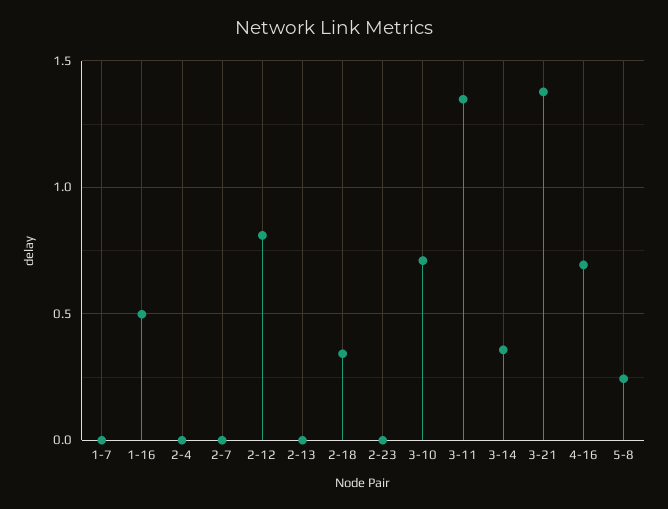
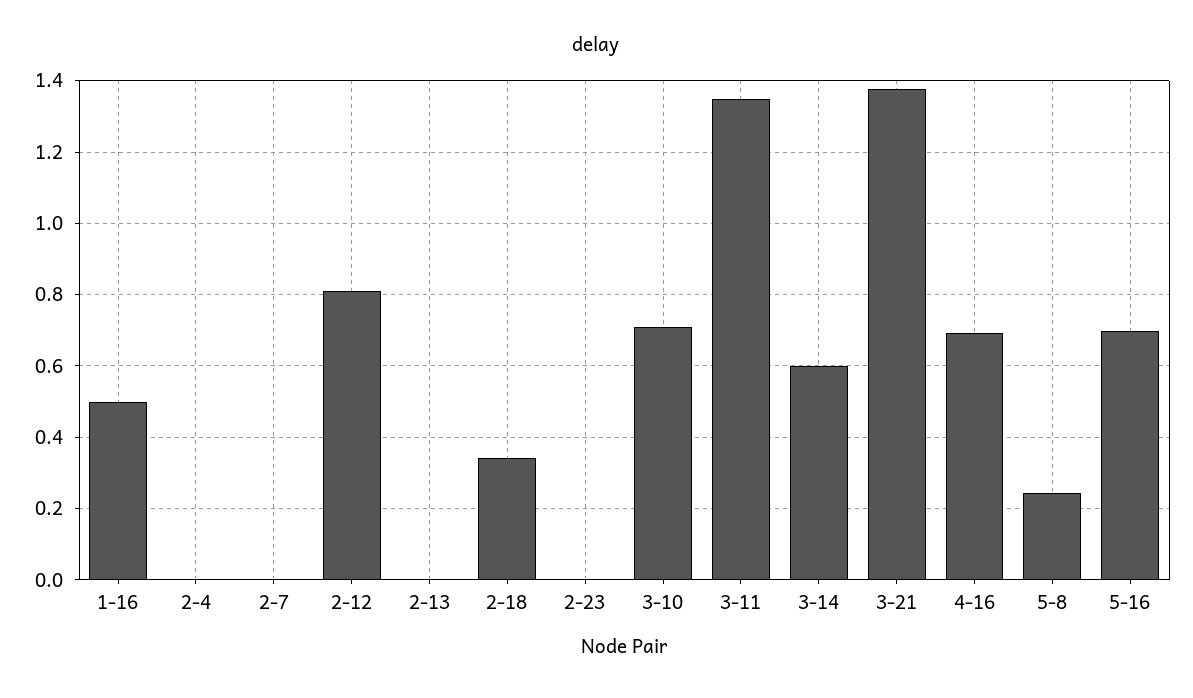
1-7: 0 -> none
3-14: 0.35 -> 0.6
5-16: none -> 0.7

